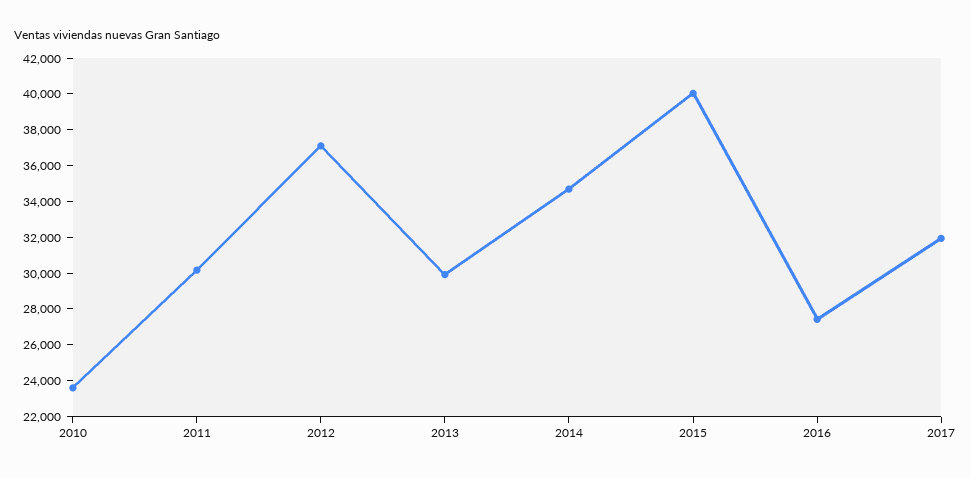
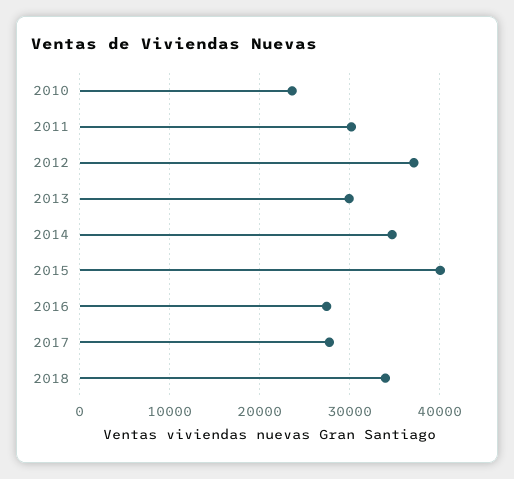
2017: 32000 -> 28000
2018: none -> 34000

